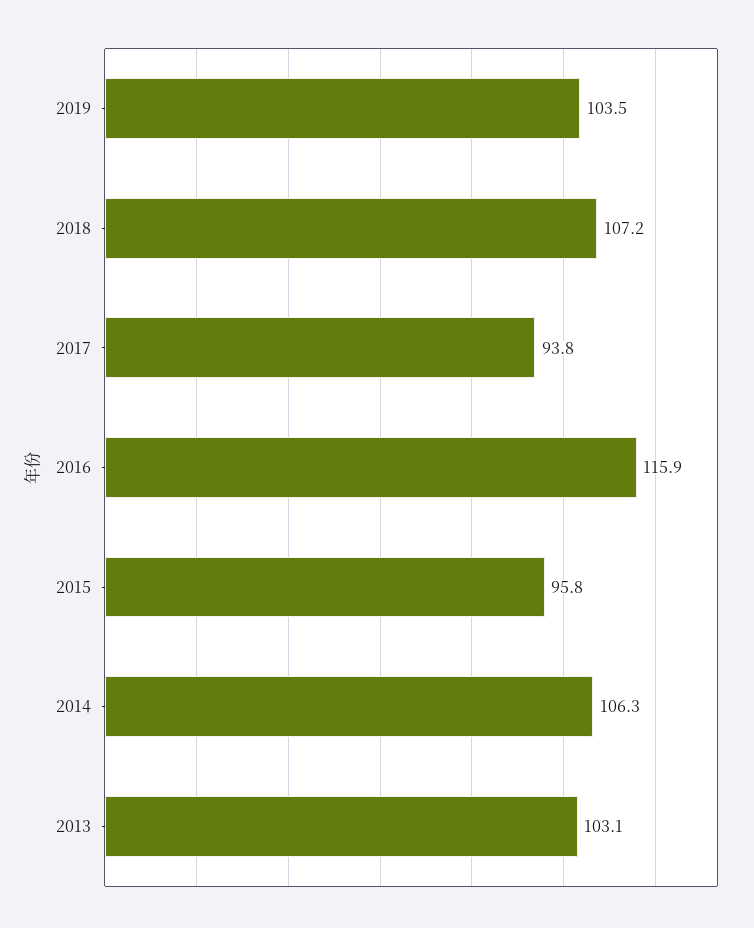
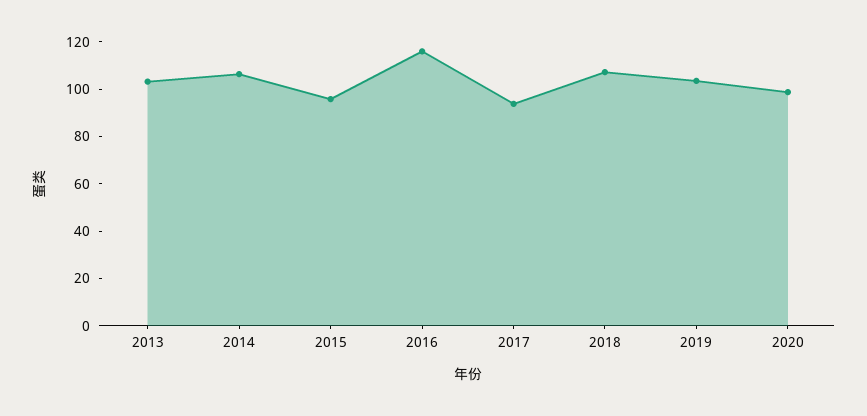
2020: none -> 100

